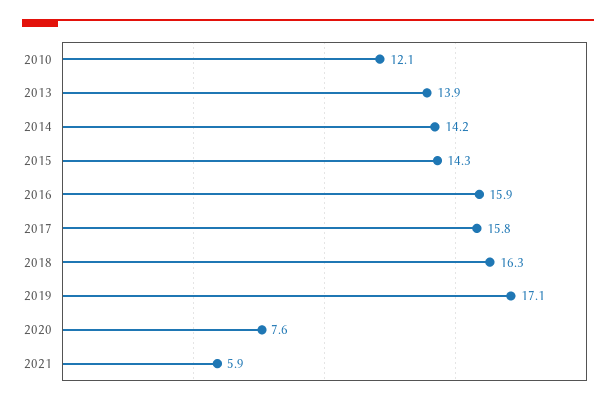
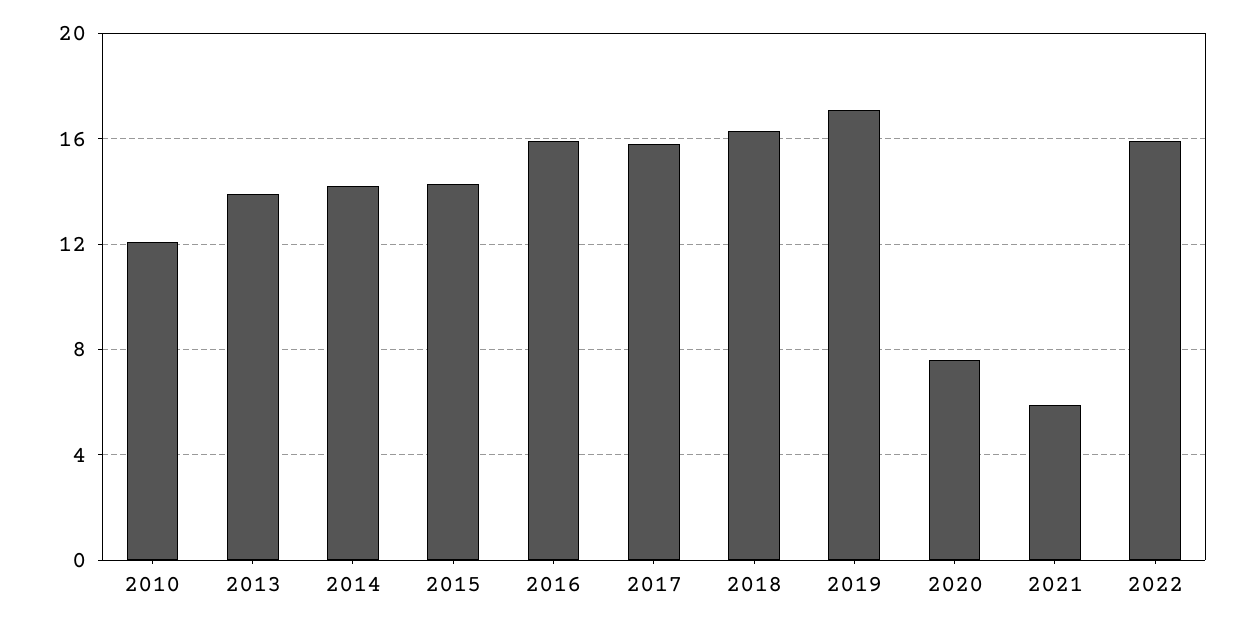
2022: none -> 16

